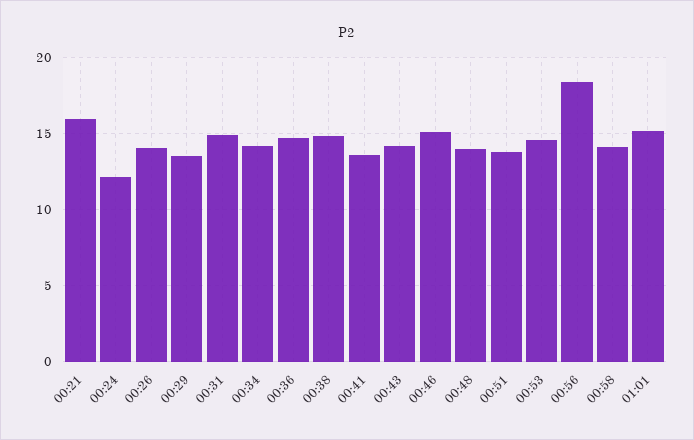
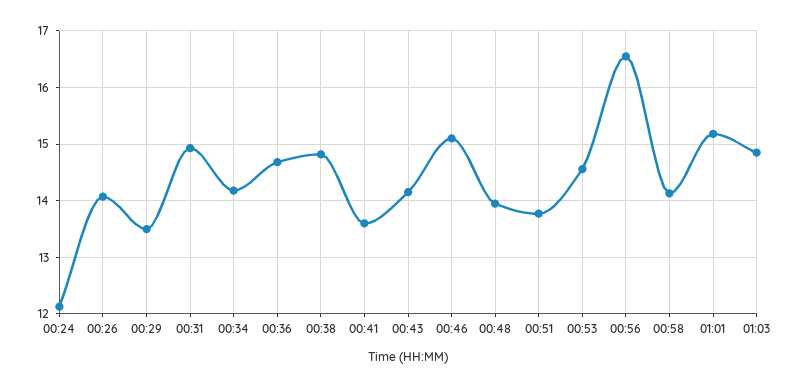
00:21: 16 -> none
00:56: 18.5 -> 16.6
01:03: none -> 14.8

